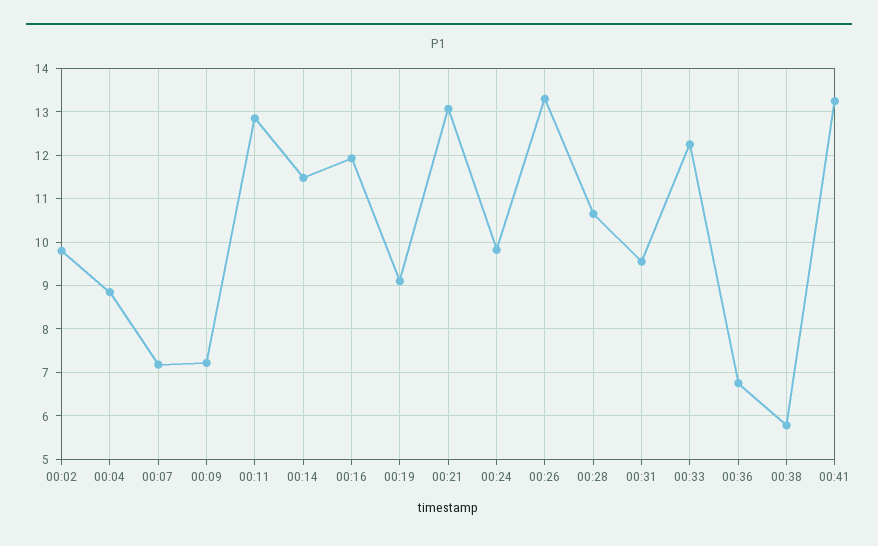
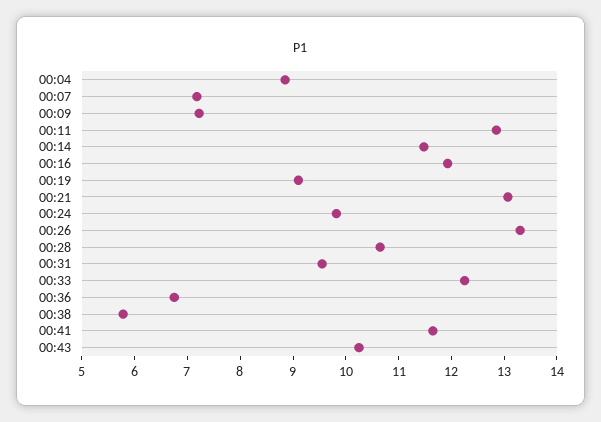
00:02: 9.8 -> none
00:41: 13.2 -> 11.6
00:43: none -> 10.2

